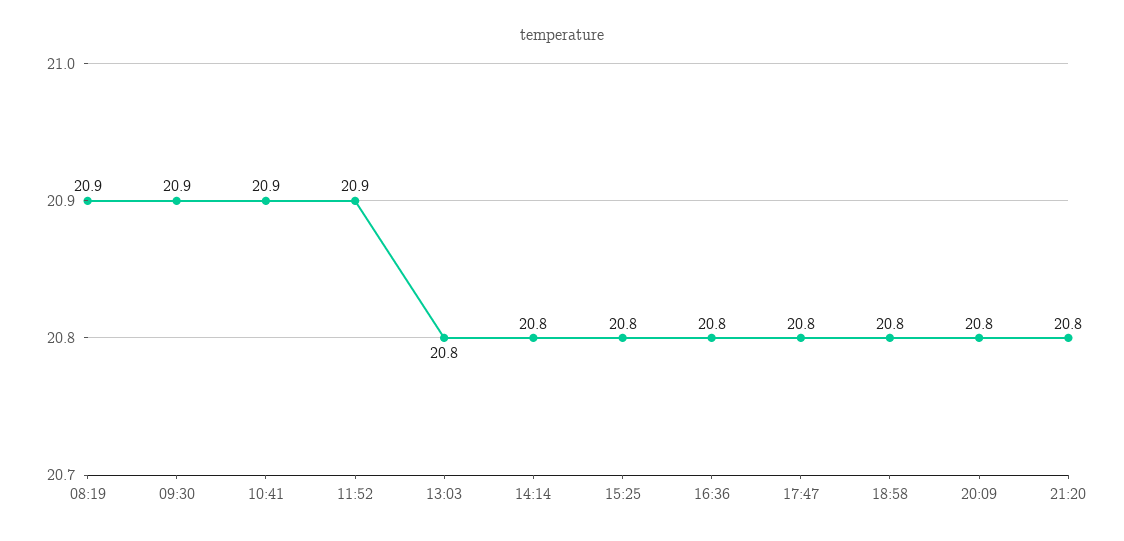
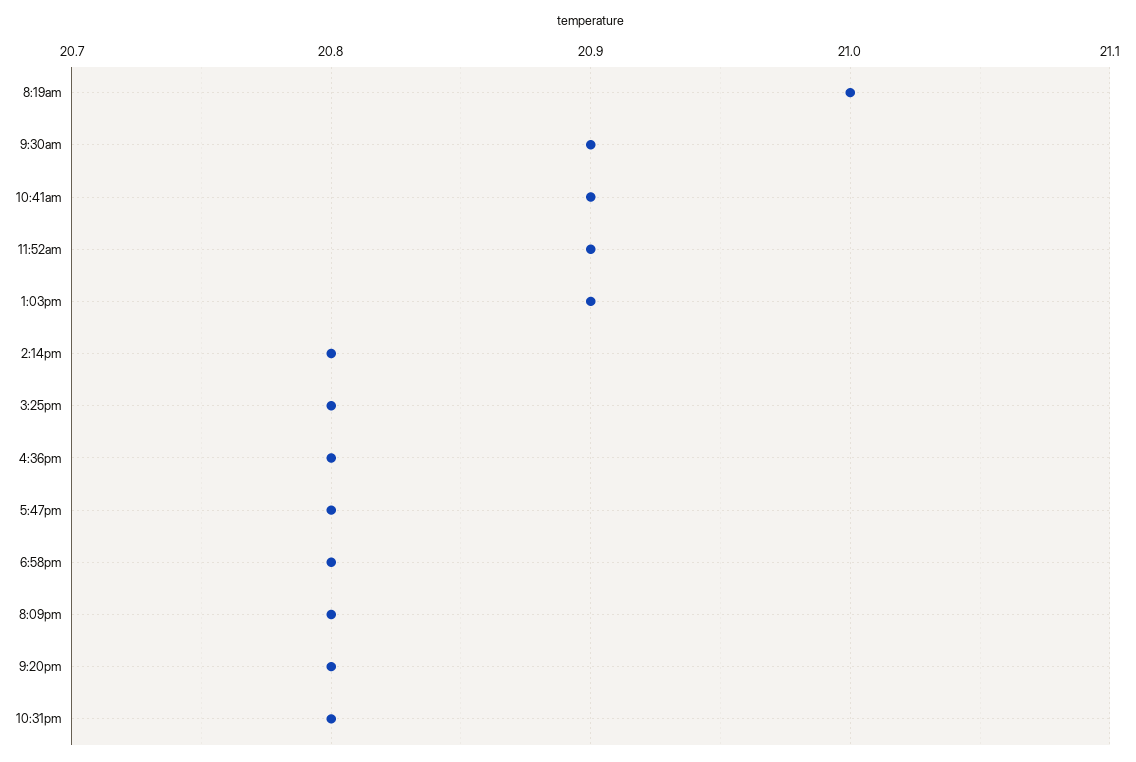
08:19: 20.9 -> 21
13:03: 20.8 -> 20.9
10:31pm: none -> 20.8

